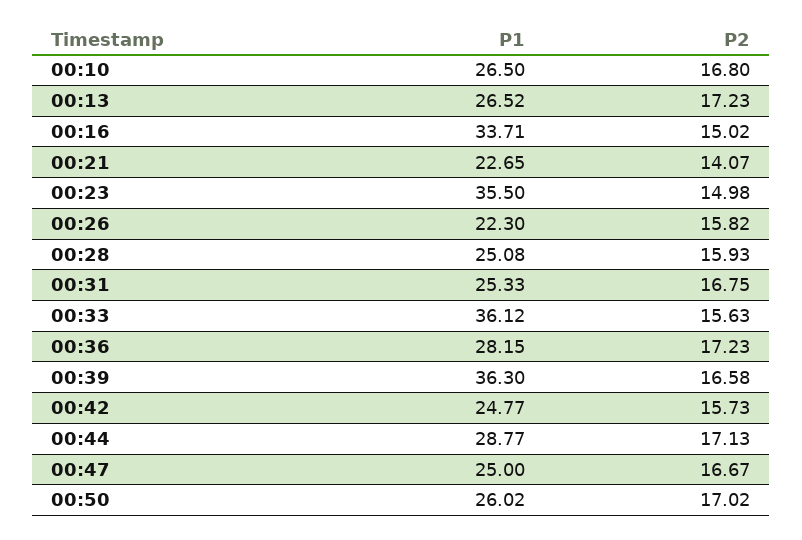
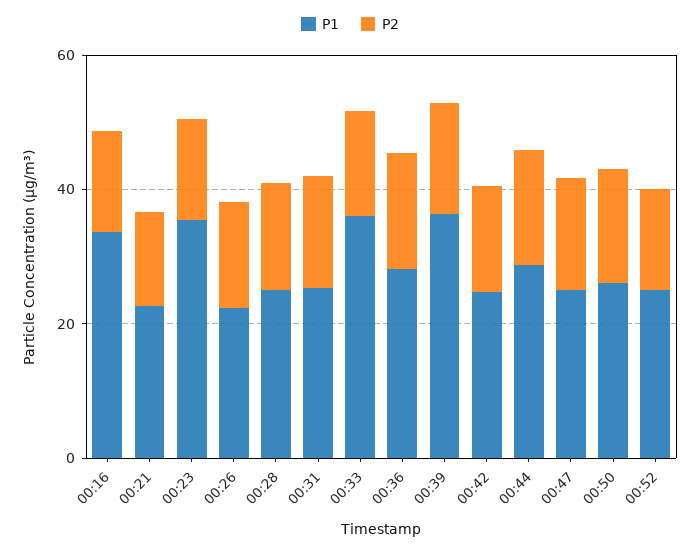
P1, 00:10: 26.5 -> none
P2, 00:10: 16.8 -> none
P1, 00:13: 26.52 -> none
P2, 00:13: 17.23 -> none
P1, 00:52: none -> 25
P2, 00:52: none -> 15

